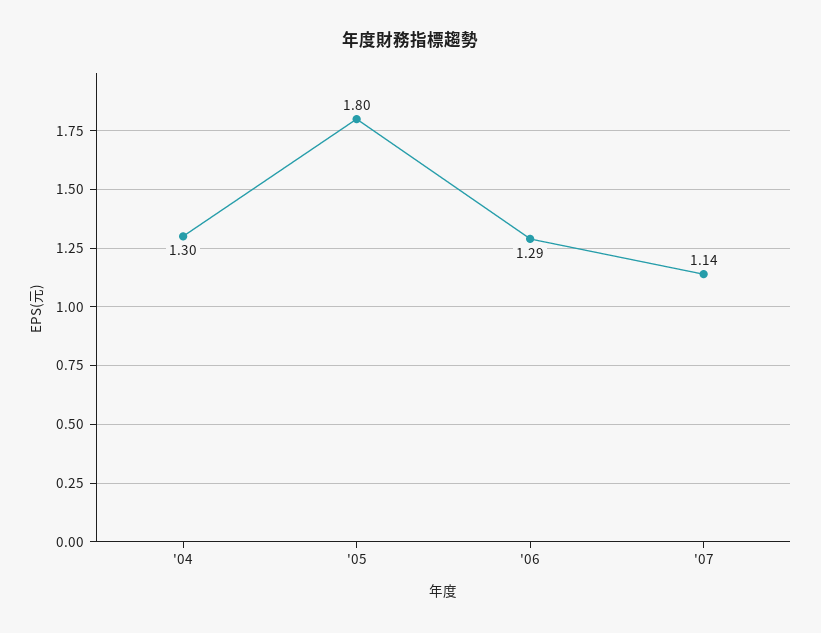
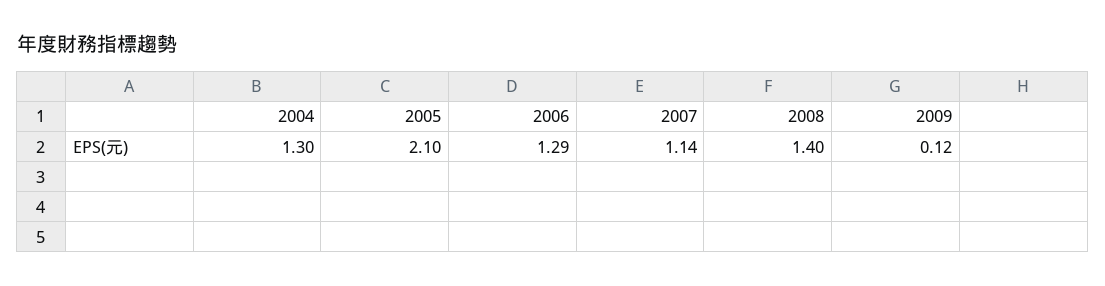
'05: 1.8 -> 2.1
2008: none -> 1.4
2009: none -> 0.12

